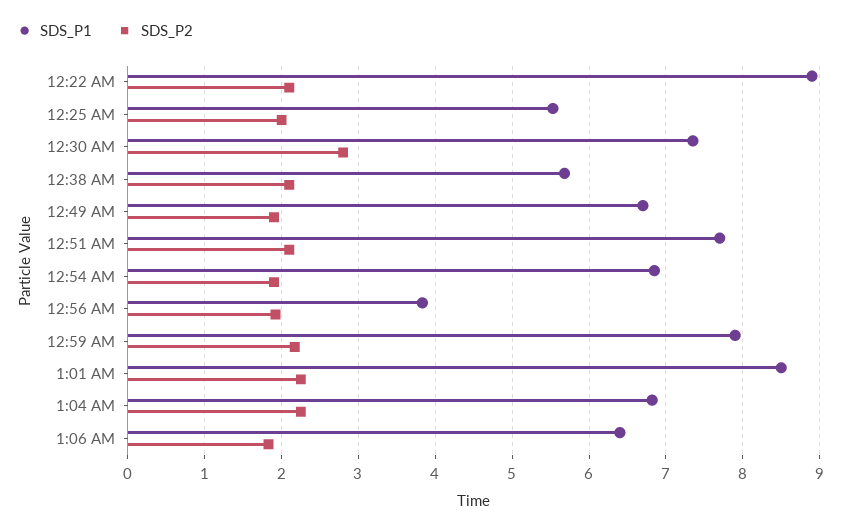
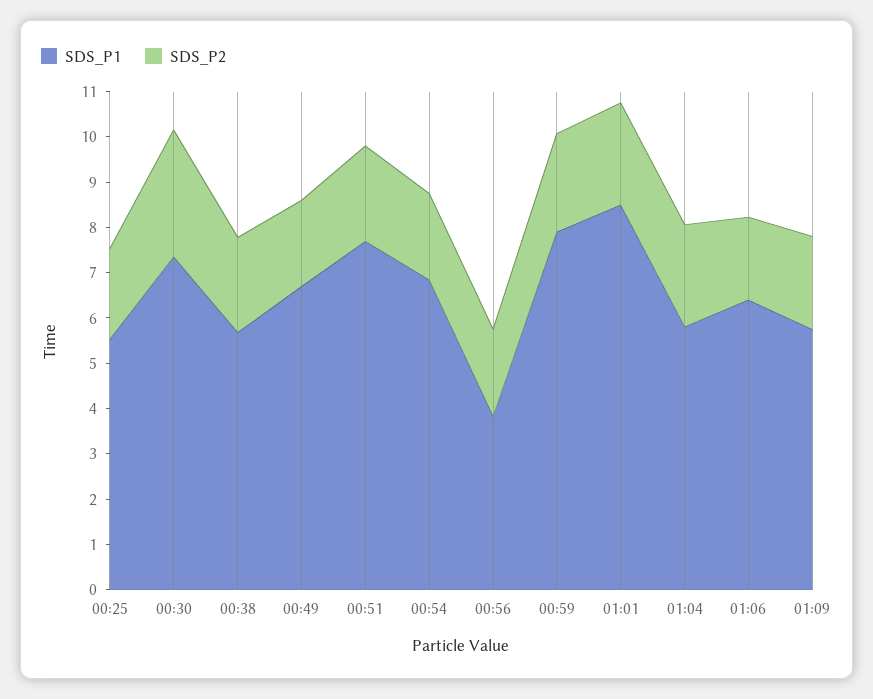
SDS_P1, 12:22 AM: 8.9 -> none
SDS_P2, 12:22 AM: 2.1 -> none
SDS_P1, 1:04 AM: 6.8 -> 5.8
SDS_P1, 01:09: none -> 5.8
SDS_P2, 01:09: none -> 2

